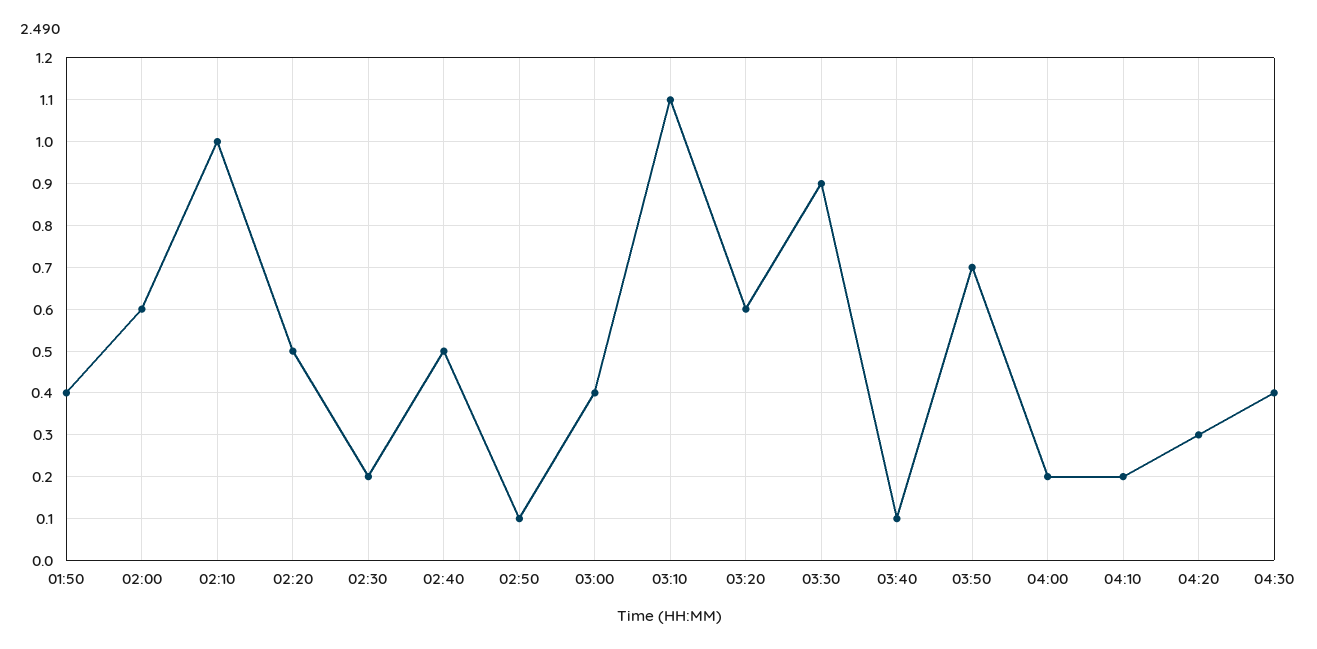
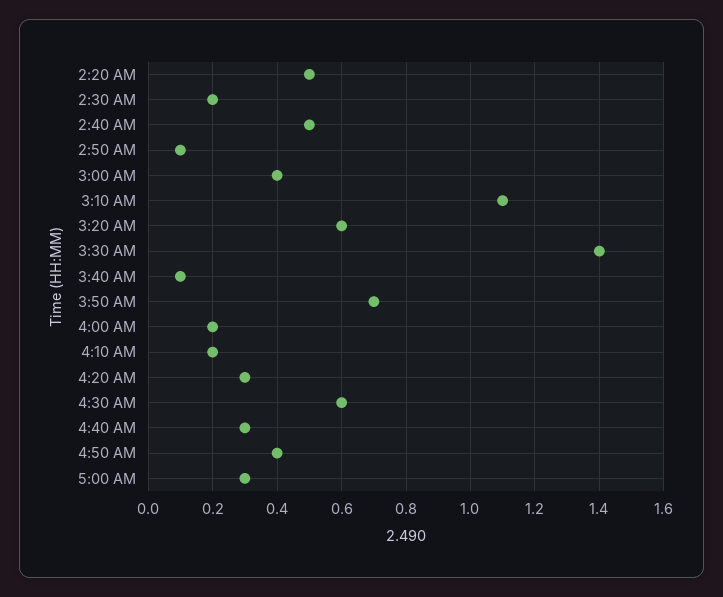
01:50: 0.4 -> none
02:00: 0.6 -> none
02:10: 1 -> none
03:30: 0.9 -> 1.4
04:30: 0.4 -> 0.6
4:40 AM: none -> 0.3
4:50 AM: none -> 0.4
5:00 AM: none -> 0.3

